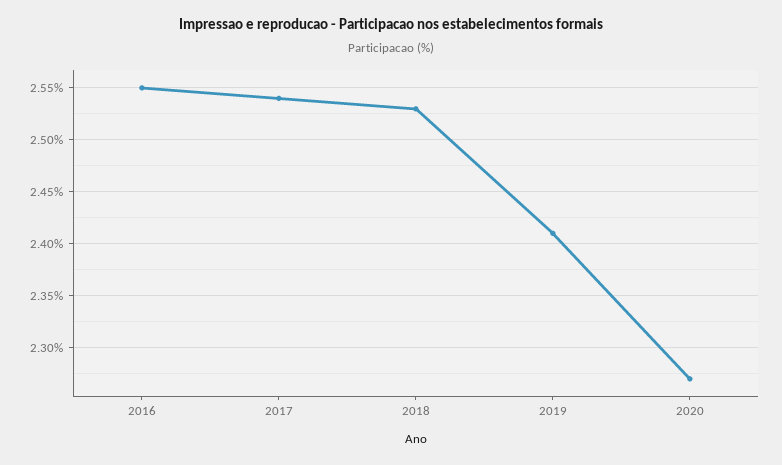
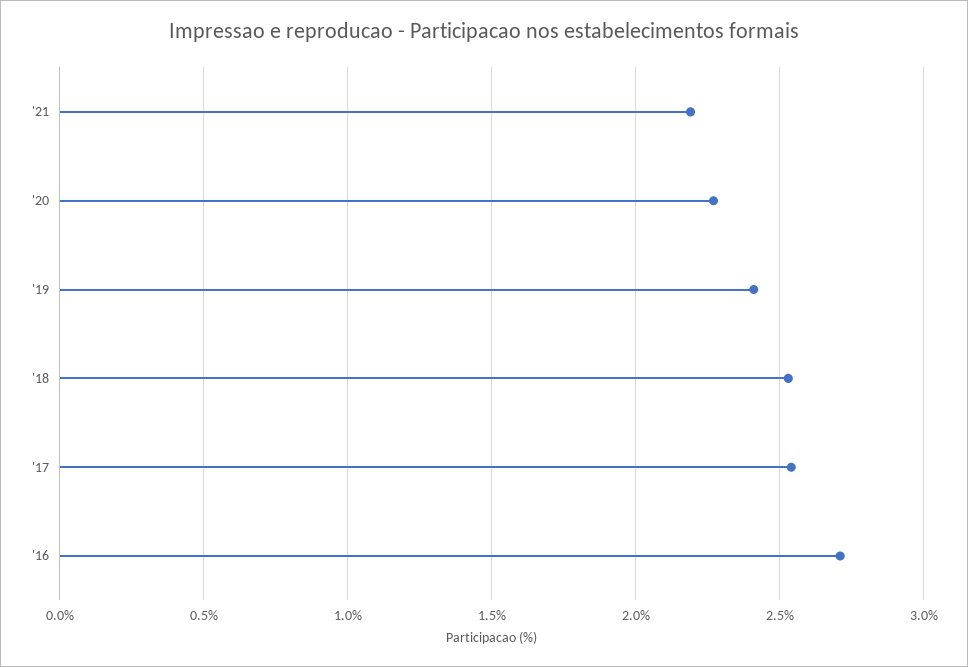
2016: 2.55 -> 2.7
'21: none -> 2.2

